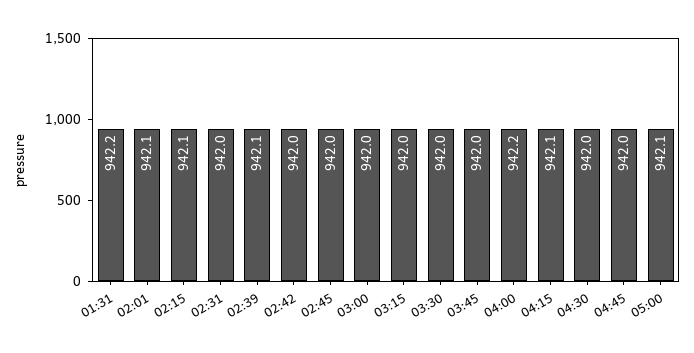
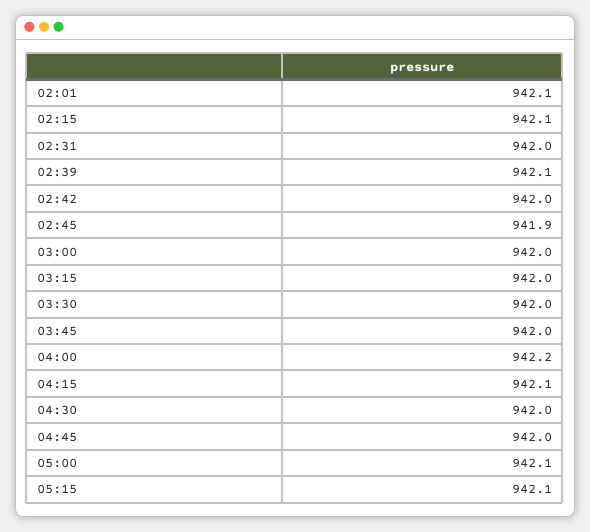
01:31: 942.2 -> none
02:45: 942 -> 941.9
05:15: none -> 942.1

